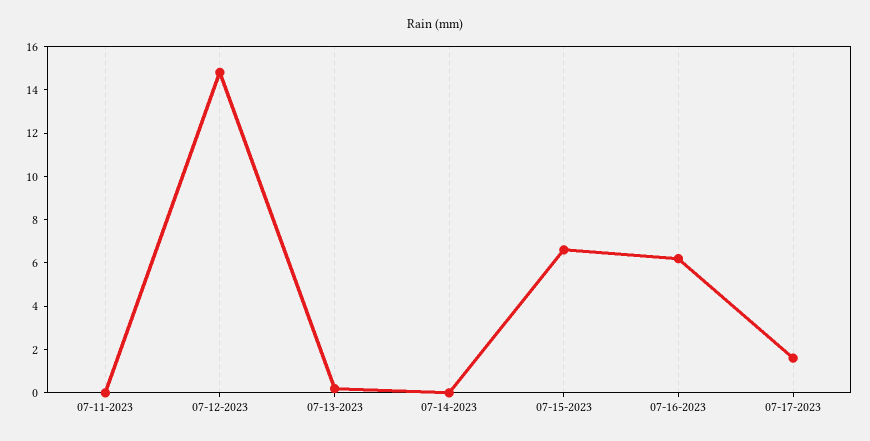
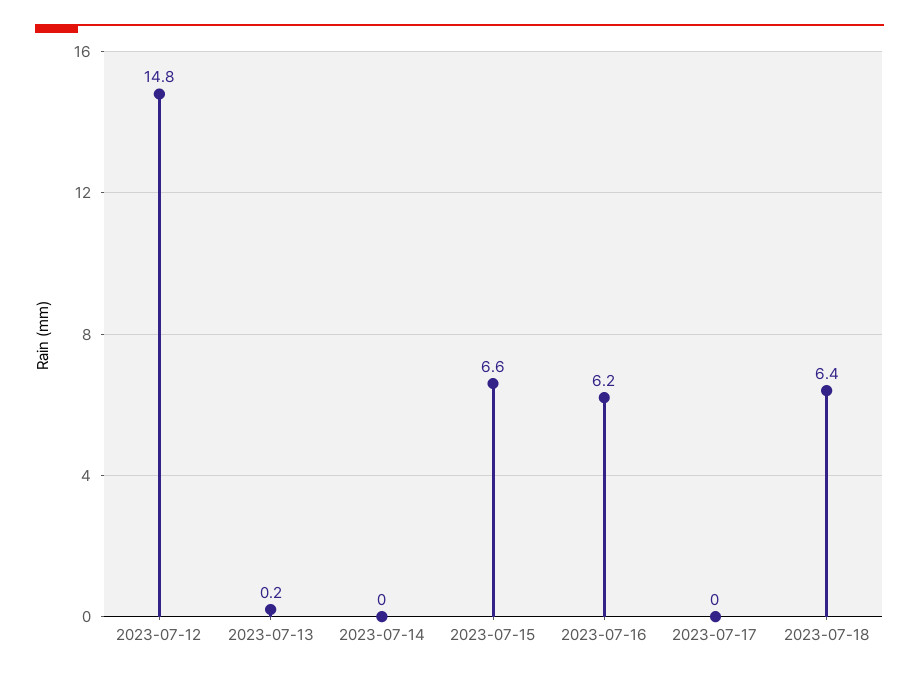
07-11-2023: 0 -> none
07-17-2023: 1.5 -> 0
2023-07-18: none -> 6.4

